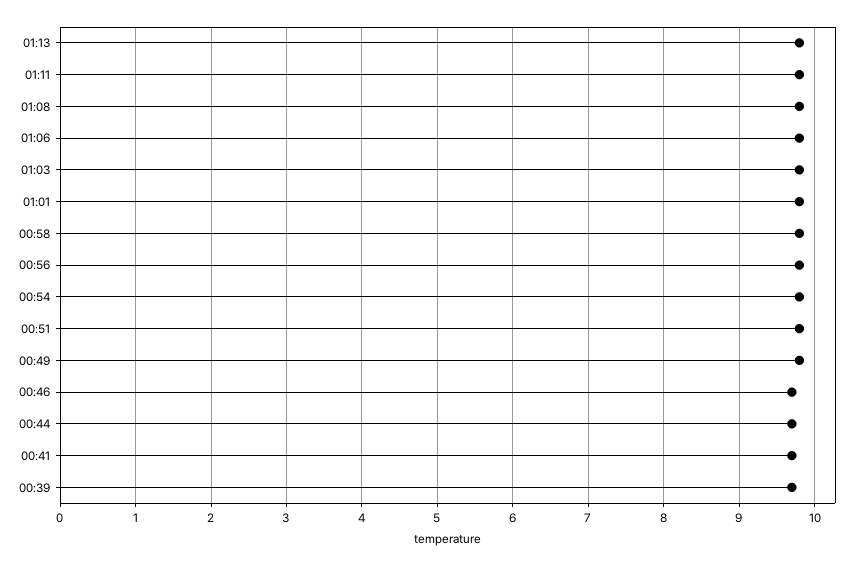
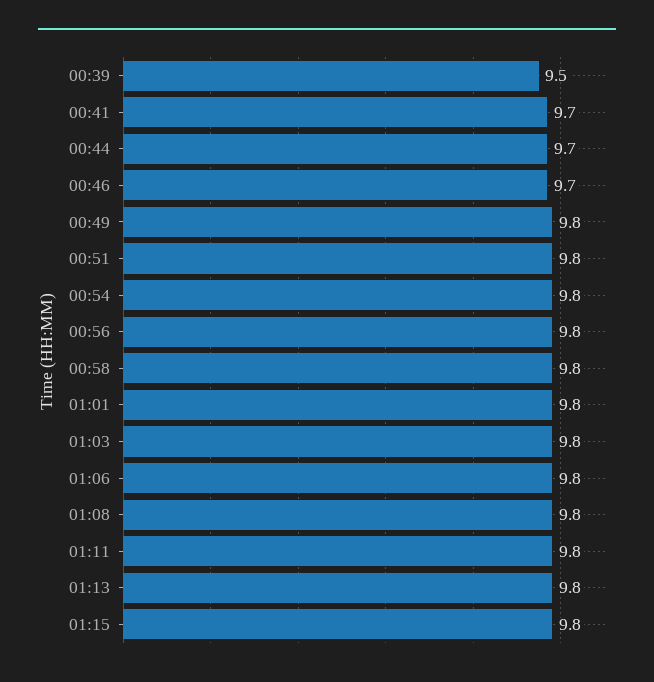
00:39: 9.7 -> 9.5
01:15: none -> 9.8

